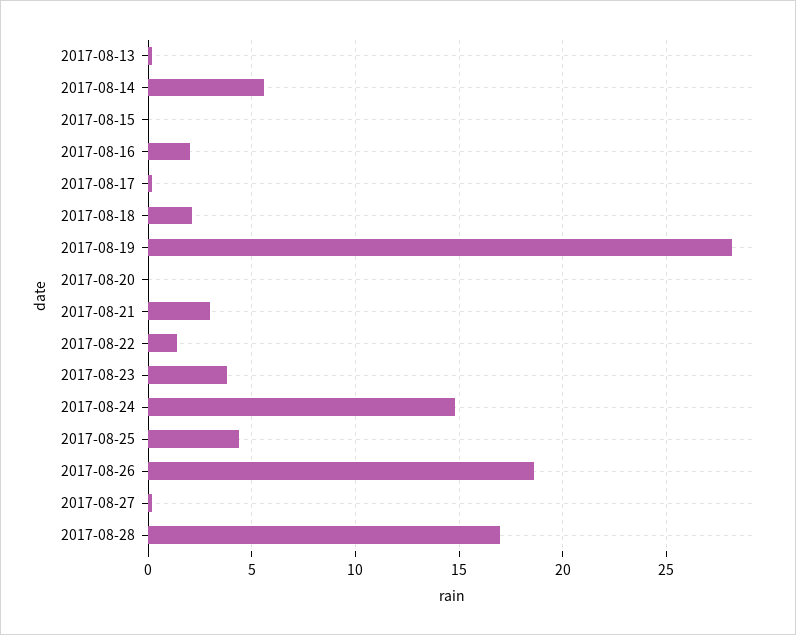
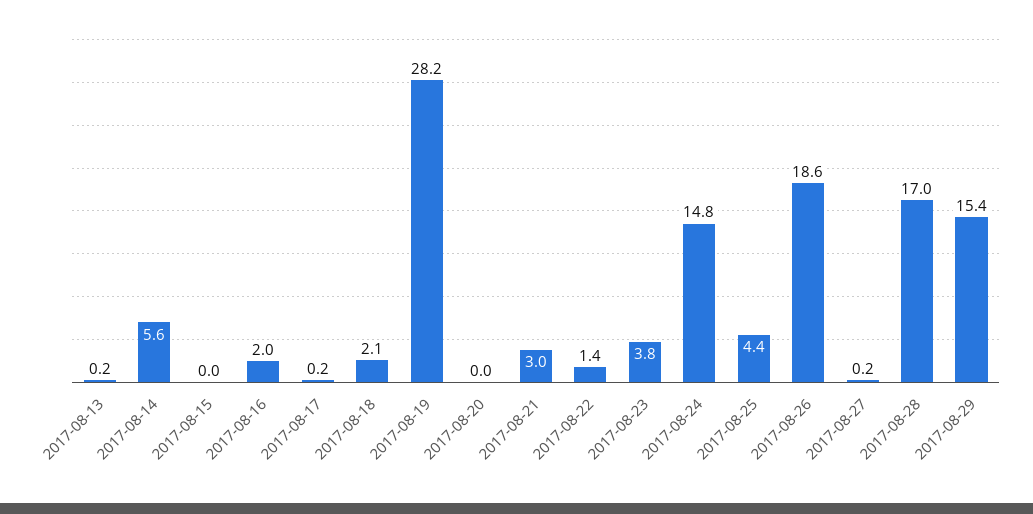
2017-08-29: none -> 15.4

